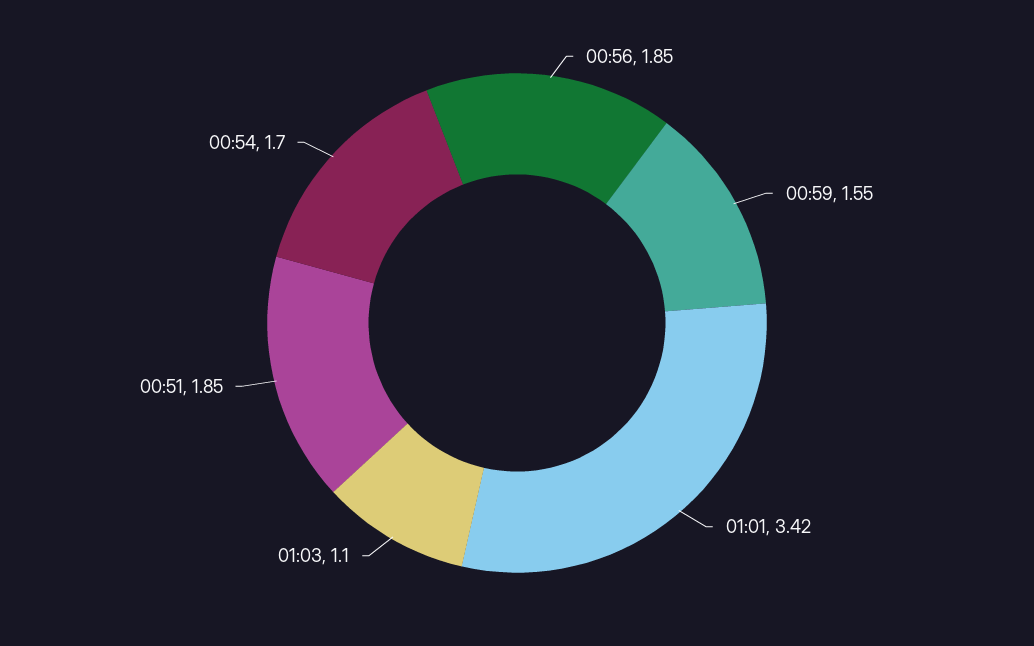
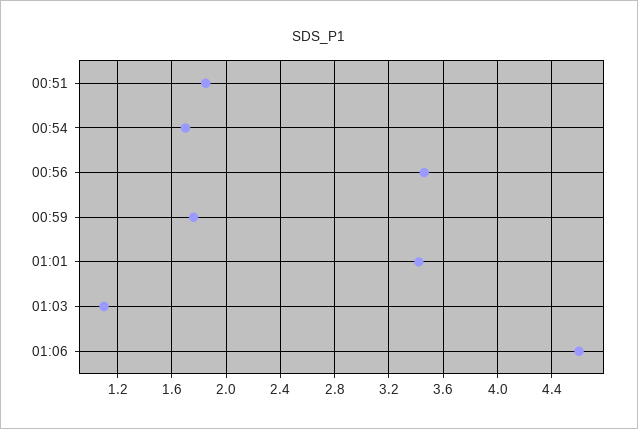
00:56: 1.85 -> 3.45
00:59: 1.55 -> 1.75
01:06: none -> 4.6

